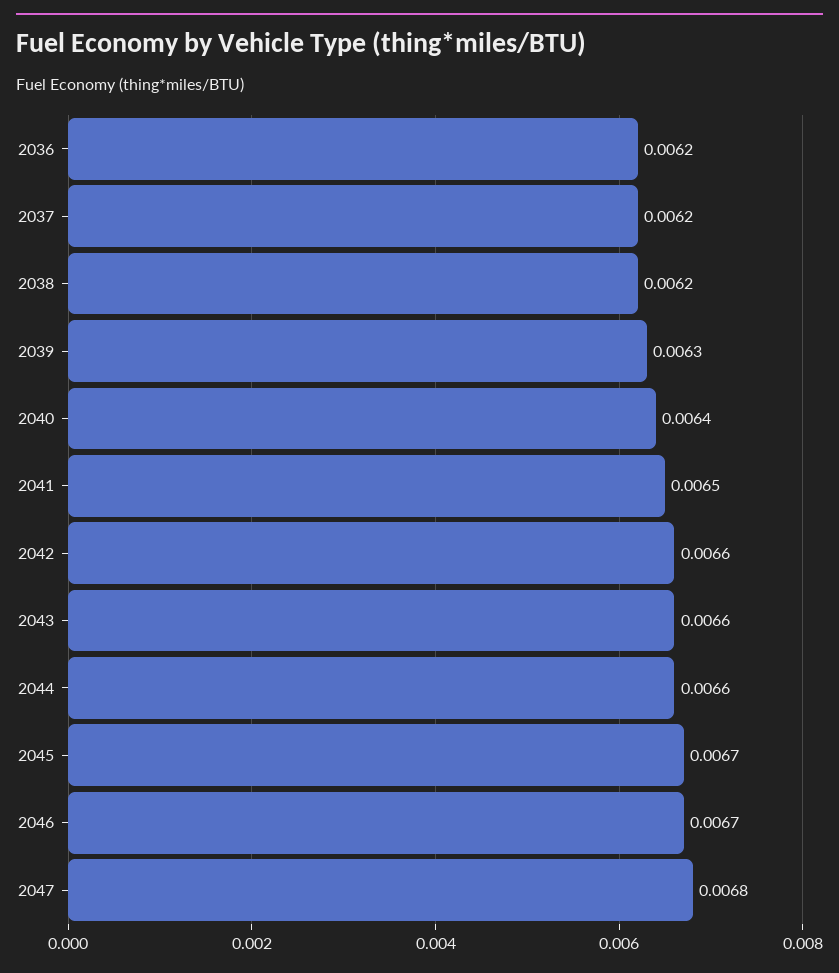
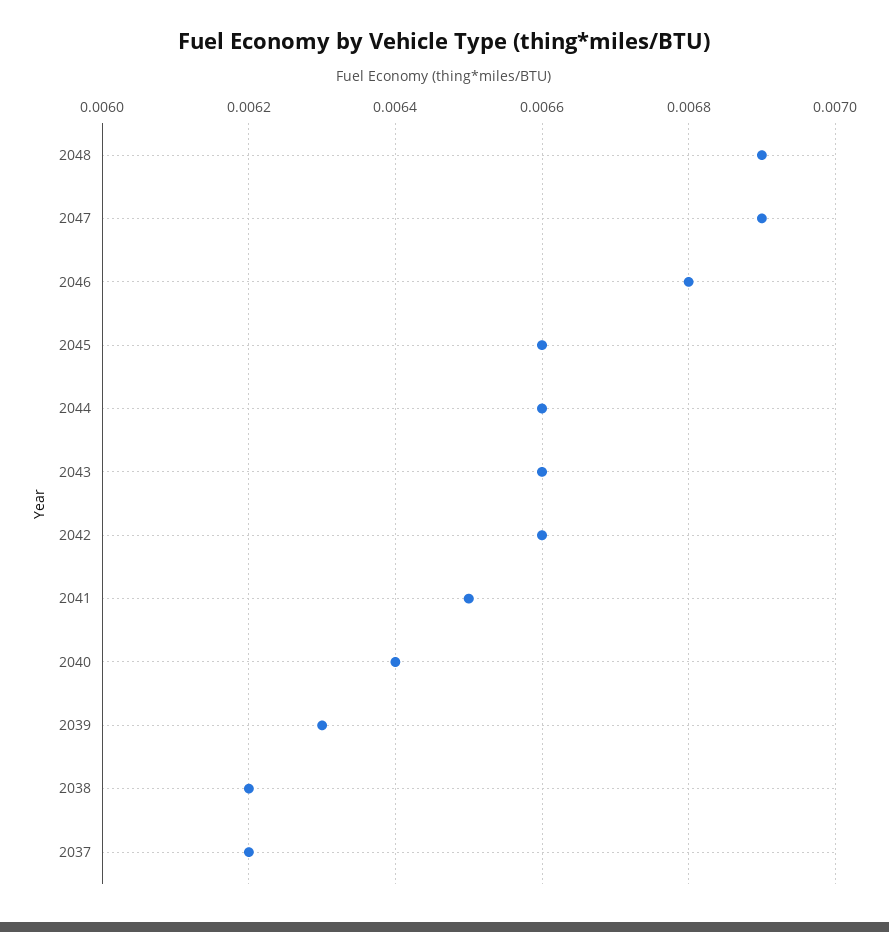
2036: 0.0062 -> none
2045: 0.0067 -> 0.0066
2046: 0.0067 -> 0.0068
2047: 0.0068 -> 0.0069
2048: none -> 0.0069

